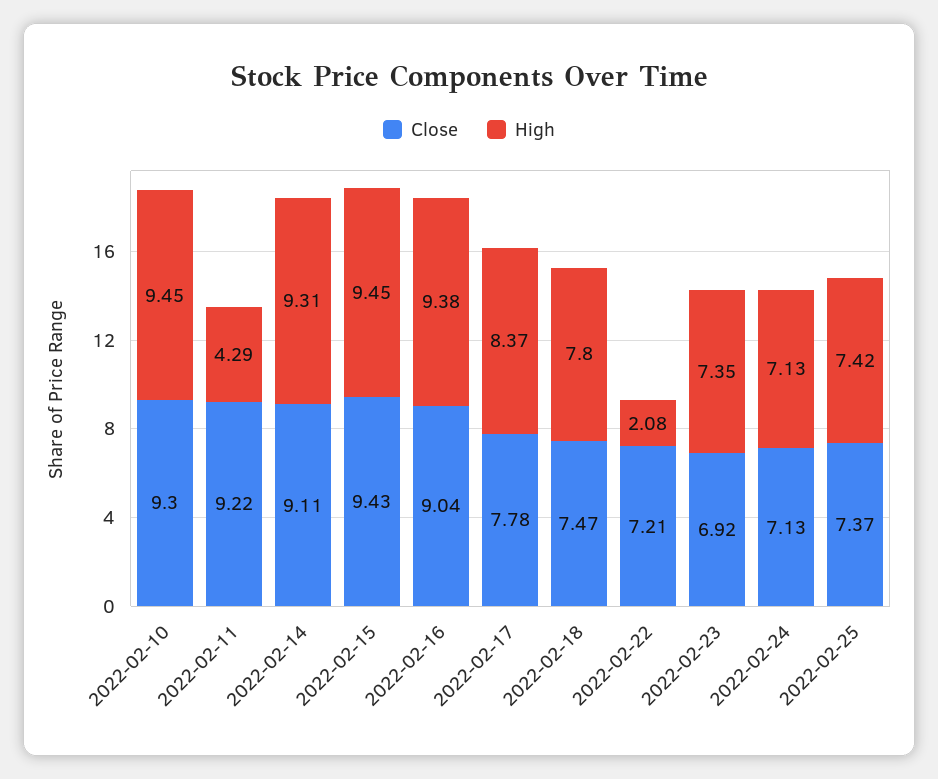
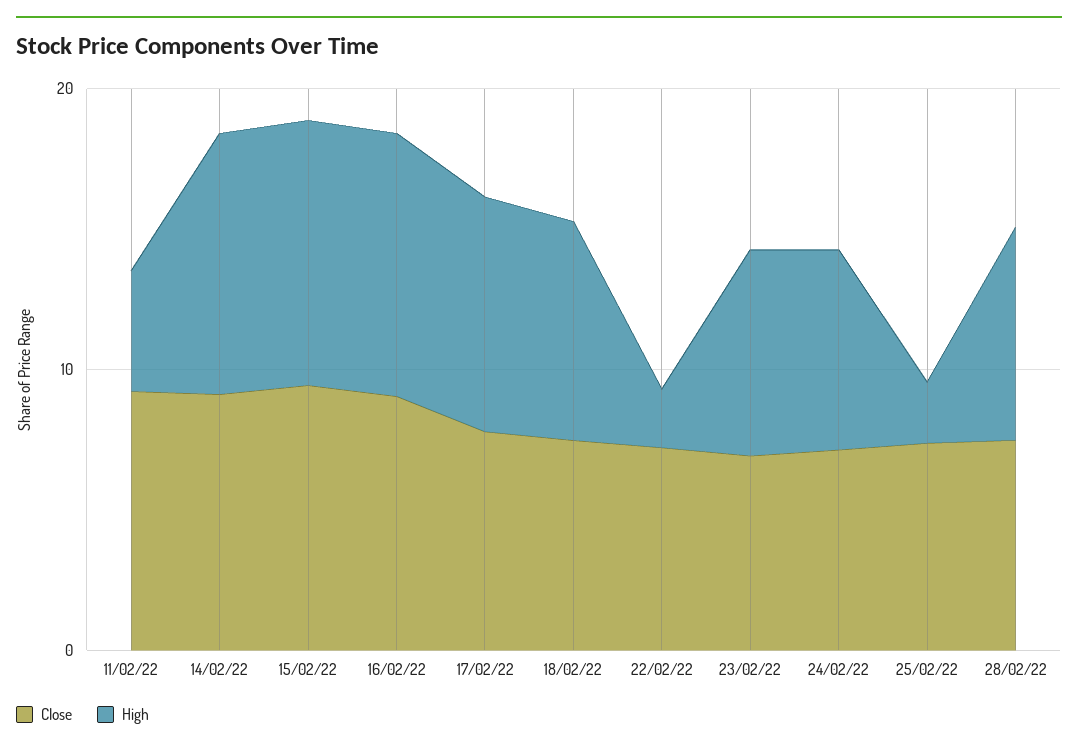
Close, 2022-02-10: 9.3 -> none
High, 2022-02-10: 9.45 -> none
High, 2022-02-25: 7.42 -> 2
Close, 28/02/22: none -> 8
High, 28/02/22: none -> 8

